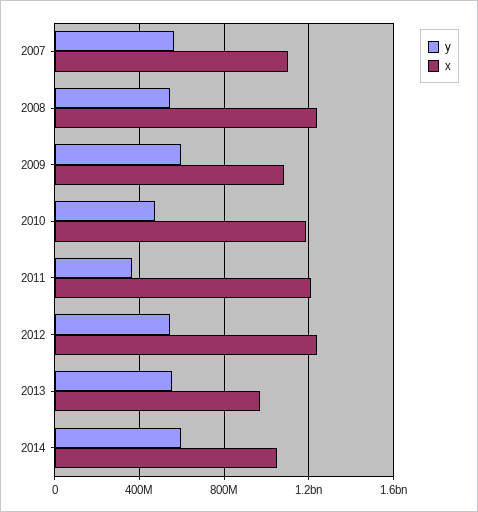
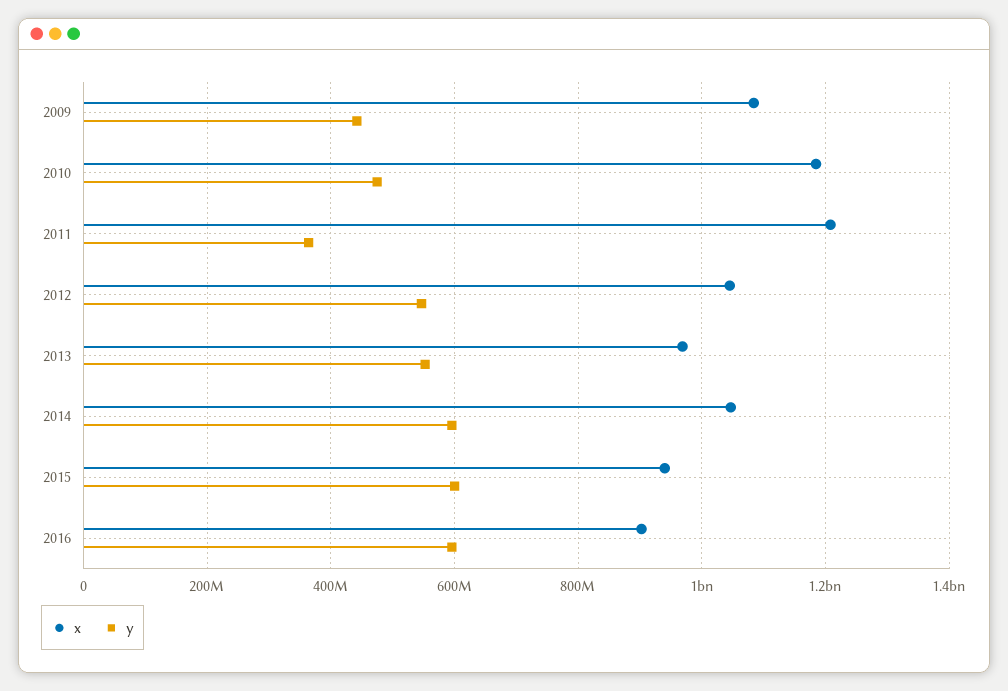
y, 2007: 550000000 -> none
x, 2007: 1100000000 -> none
y, 2008: 550000000 -> none
x, 2008: 1250000000 -> none
y, 2009: 600000000 -> 440000000
x, 2012: 1250000000 -> 1040000000
x, 2015: none -> 940000000
y, 2015: none -> 600000000
x, 2016: none -> 900000000
y, 2016: none -> 600000000

